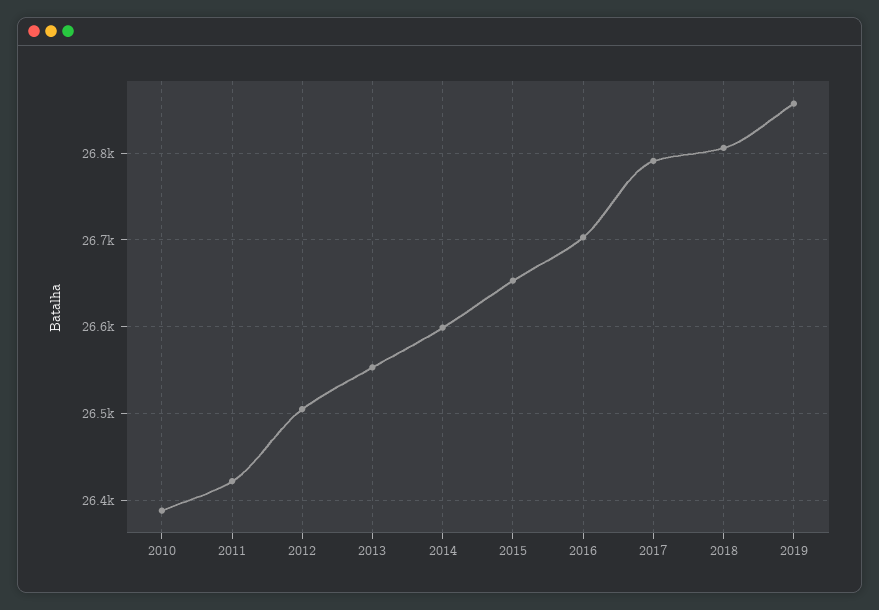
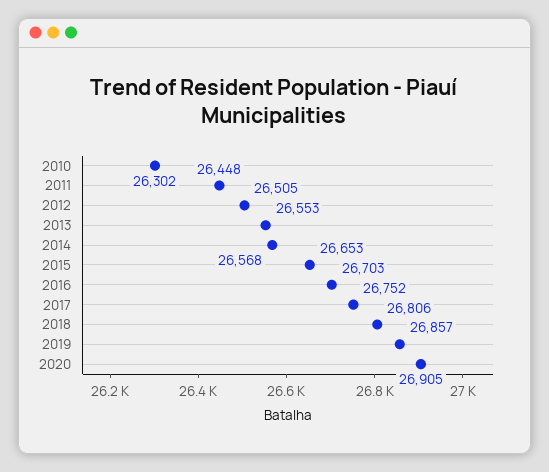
2010: 26390 -> 26302
2011: 26420 -> 26448
2014: 26600 -> 26568
2017: 26790 -> 26752
2020: none -> 26905

